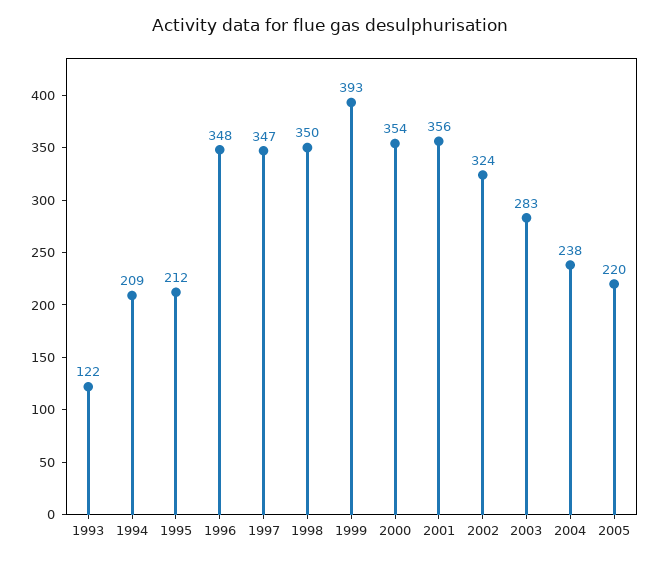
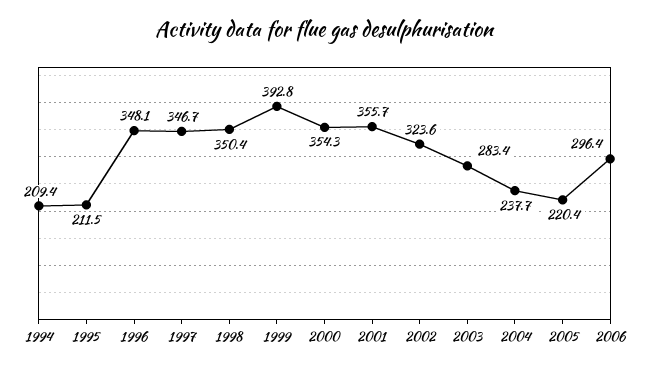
1993: 122 -> none
2006: none -> 296.4

